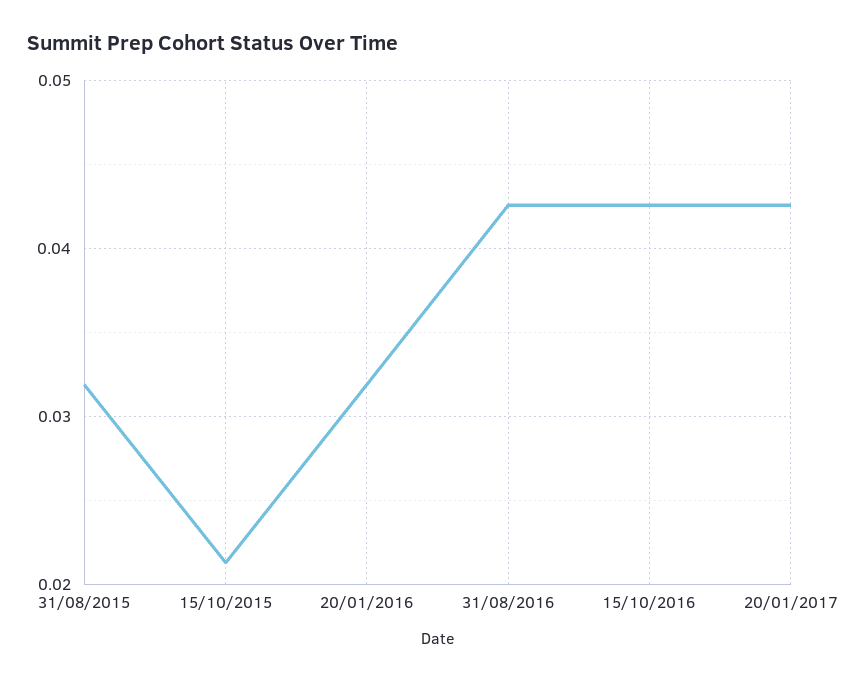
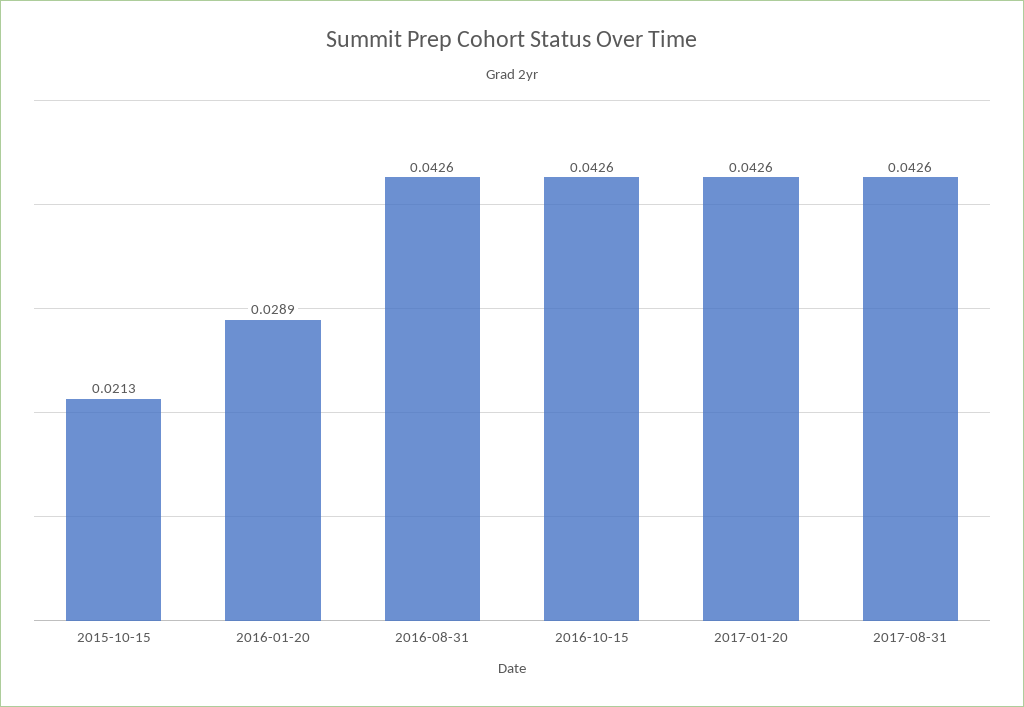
31/08/2015: 0.032 -> none
20/01/2016: 0.032 -> 0.0289
2017-08-31: none -> 0.0426

